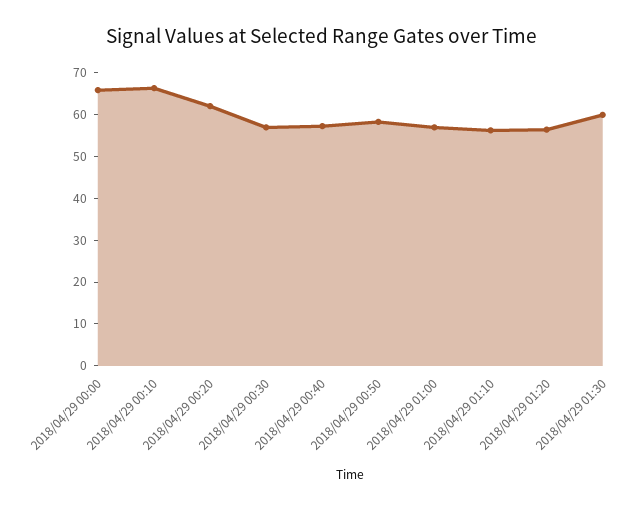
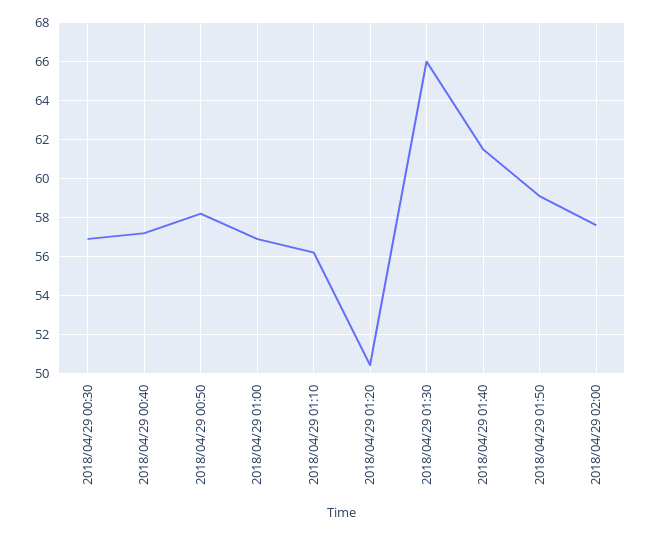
2018/04/29 00:00: 66 -> none
2018/04/29 00:10: 66 -> none
2018/04/29 00:20: 62 -> none
2018/04/29 01:20: 56 -> 50.5
2018/04/29 01:30: 60 -> 66
2018/04/29 01:40: none -> 61.5
2018/04/29 01:50: none -> 59
2018/04/29 02:00: none -> 57.5

